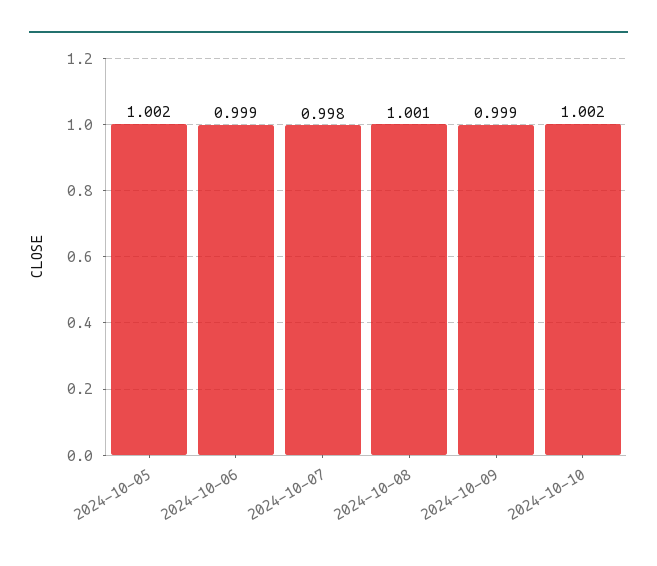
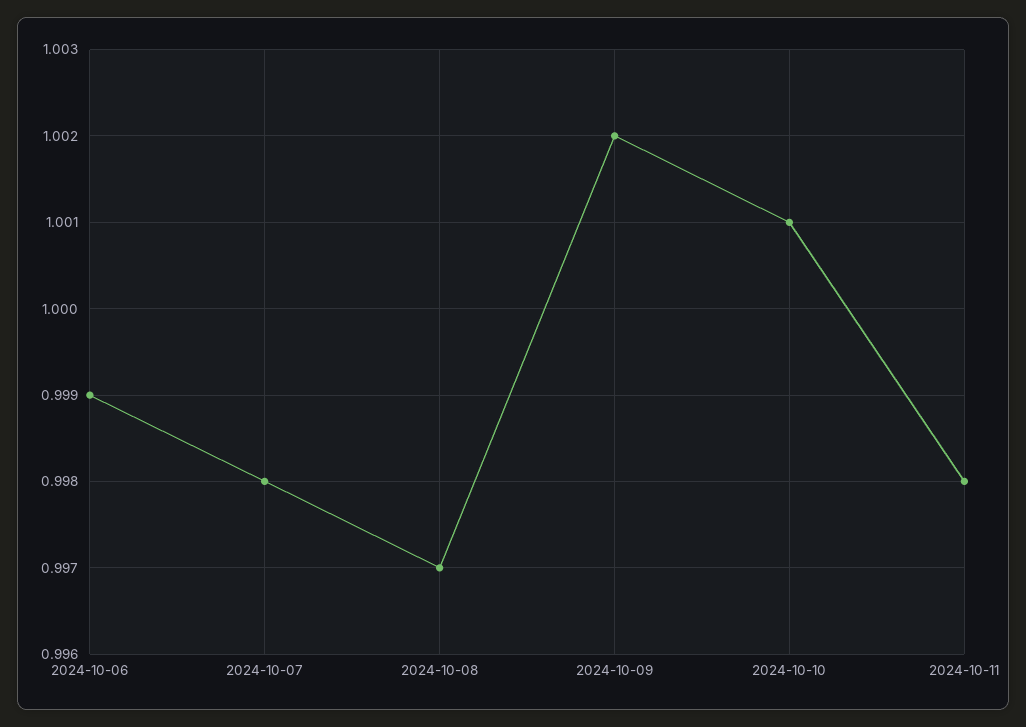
2024-10-05: 1.002 -> none
2024-10-08: 1.001 -> 0.997
2024-10-09: 0.999 -> 1.002
2024-10-10: 1.002 -> 1.001
2024-10-11: none -> 0.998

